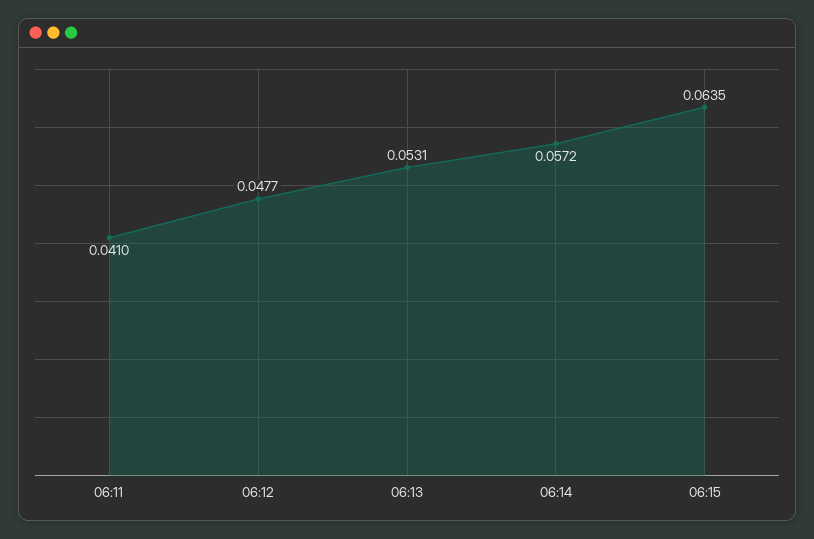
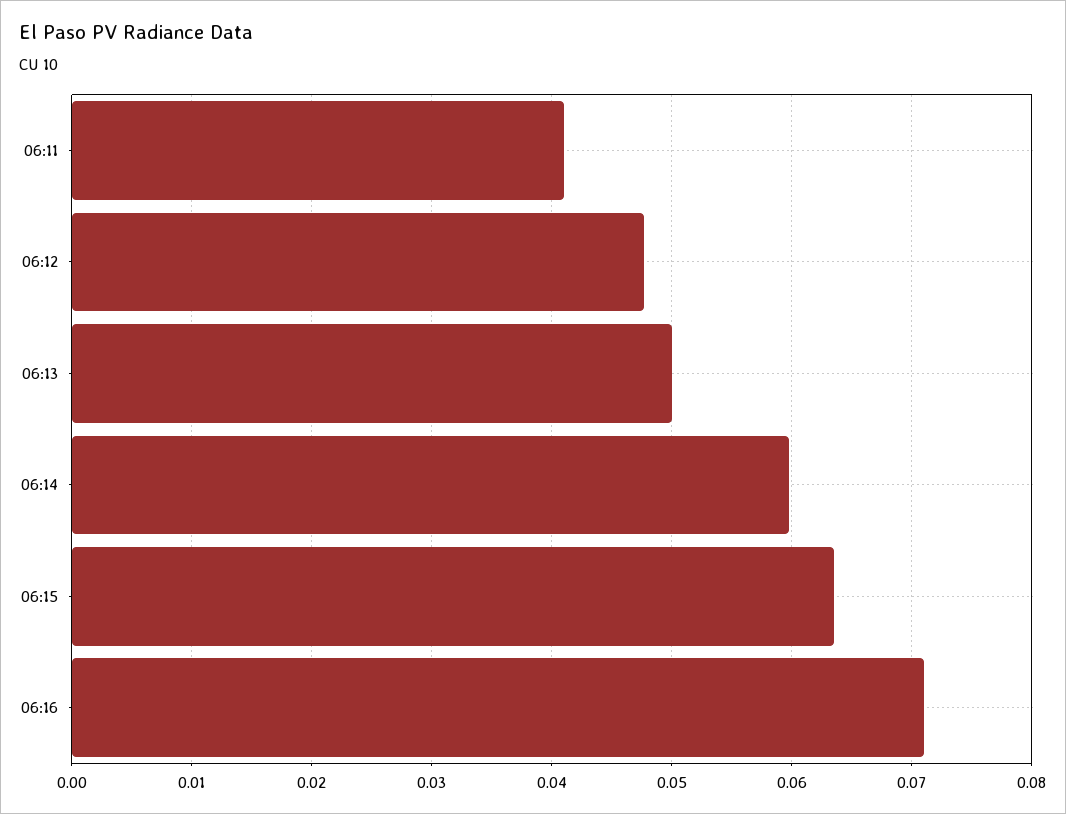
06:13: 0.0531 -> 0.05
06:14: 0.0572 -> 0.06
06:16: none -> 0.071

